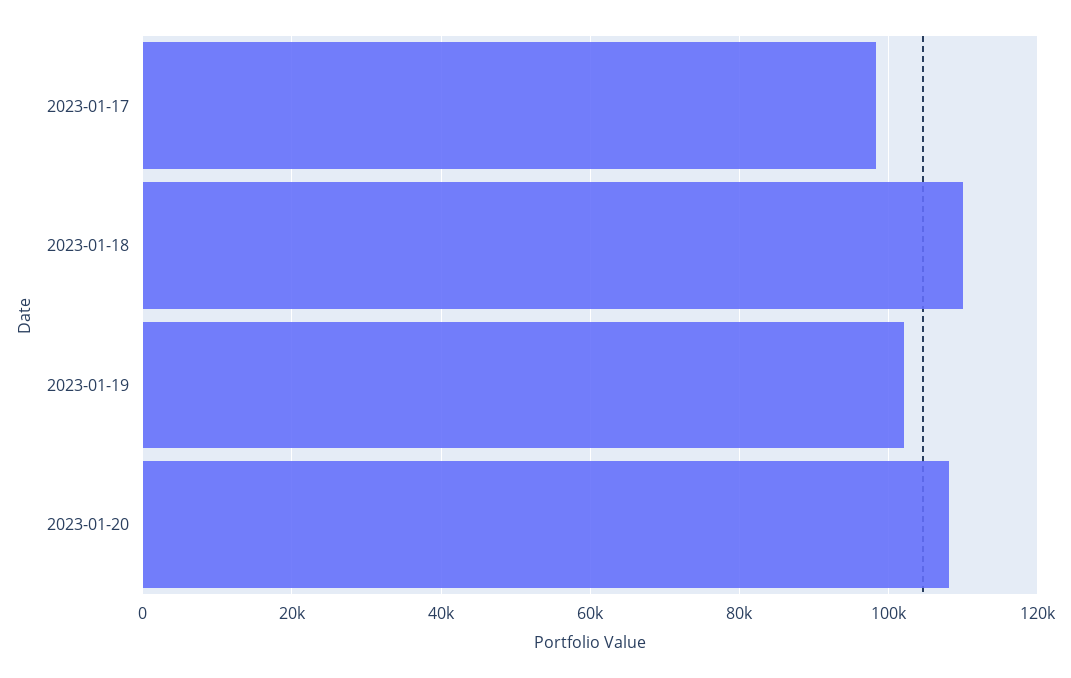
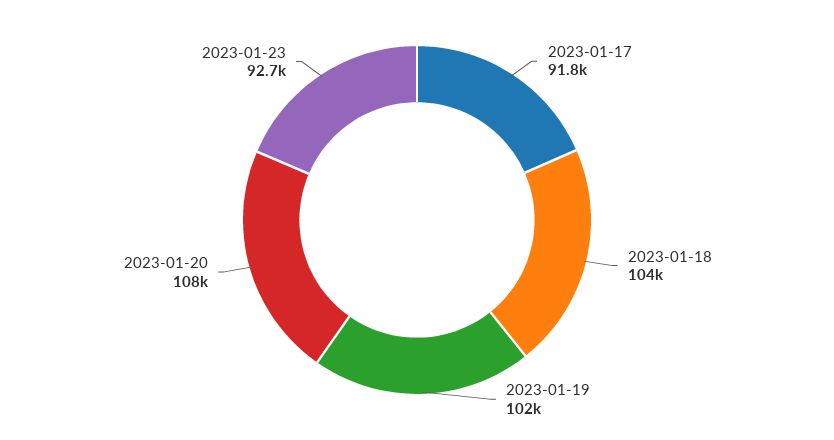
2023-01-17: 98000 -> 91800
2023-01-18: 110000 -> 104000
2023-01-23: none -> 92700

